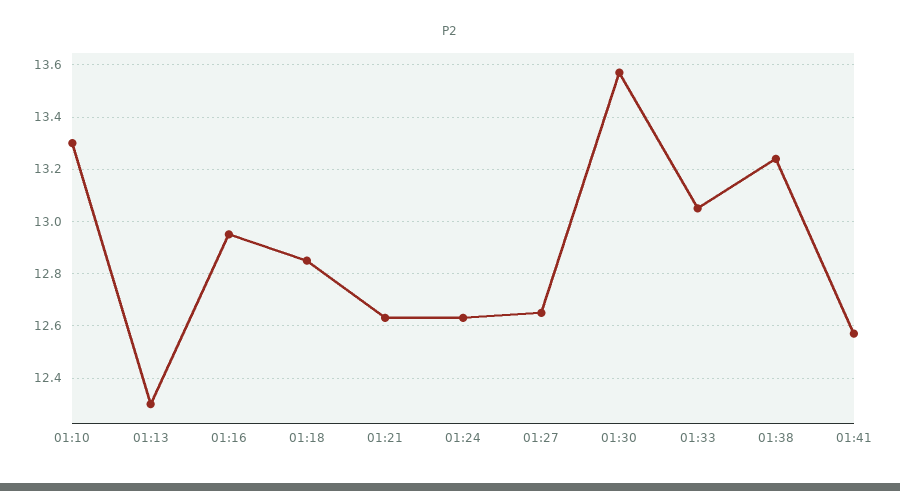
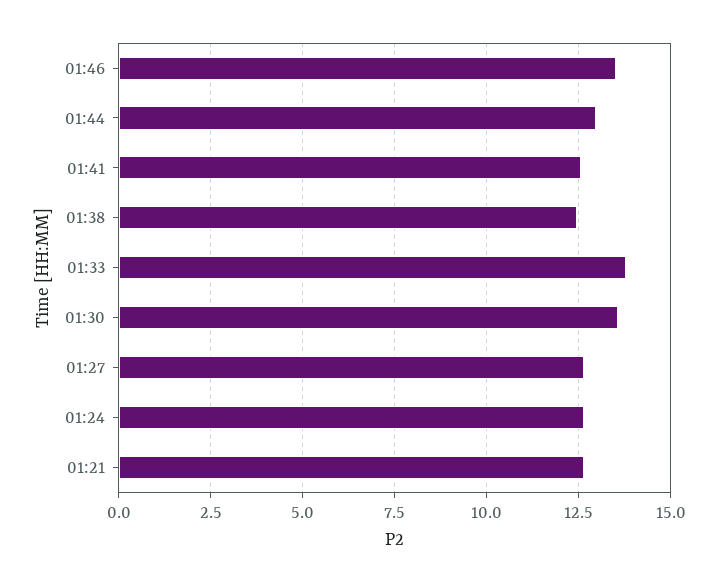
01:10: 13.3 -> none
01:13: 12.3 -> none
01:16: 12.95 -> none
01:18: 12.85 -> none
01:33: 13.05 -> 13.75
01:38: 13.25 -> 12.5
01:46: none -> 13.5
01:44: none -> 13

